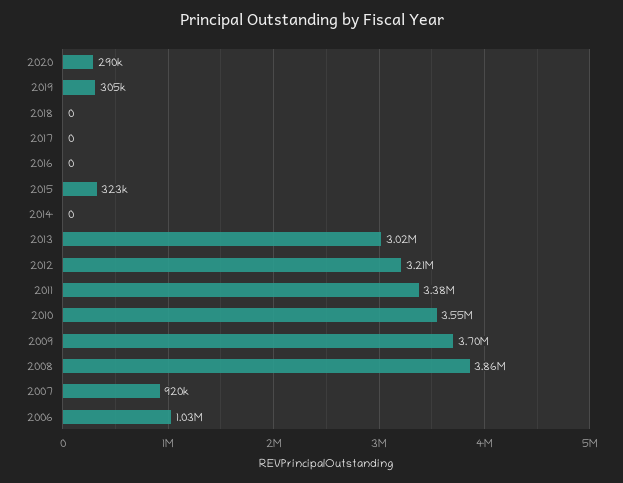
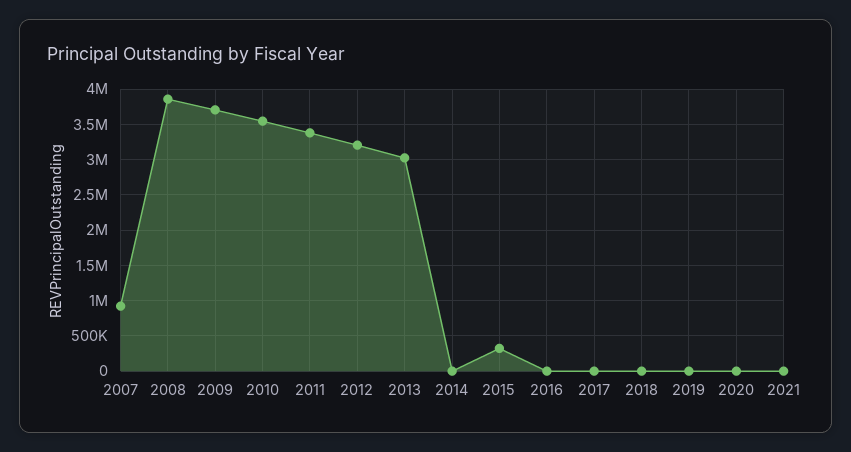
2020: 290000 -> 0
2019: 305000 -> 0
2006: 1030000 -> none
2021: none -> 0

